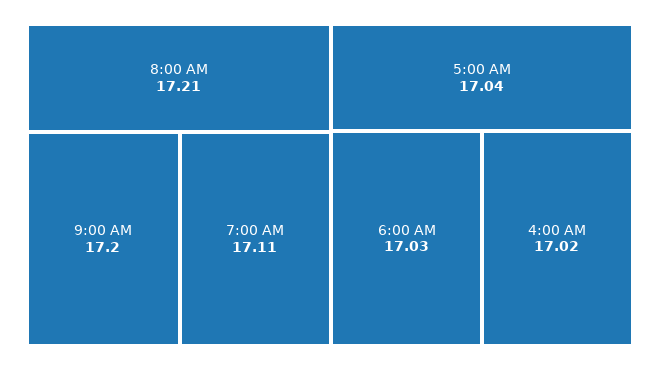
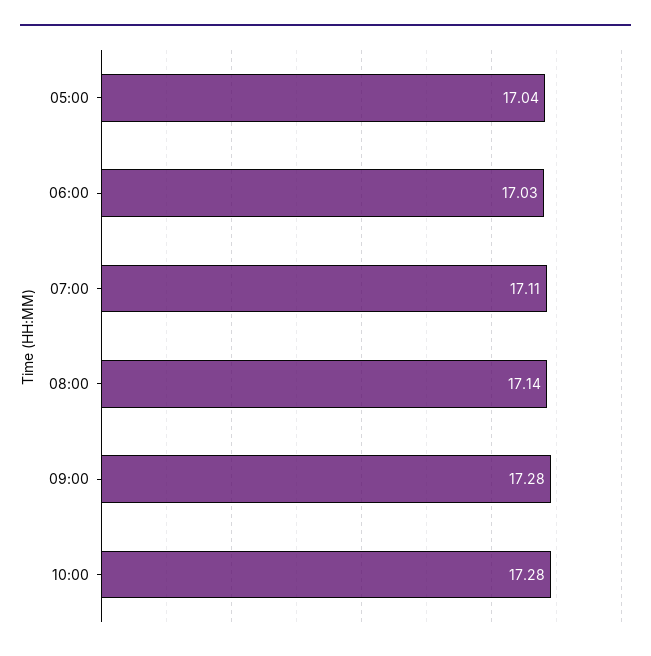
8:00 AM: 17.21 -> 17.14
9:00 AM: 17.2 -> 17.28
4:00 AM: 17.02 -> none
10:00: none -> 17.28

